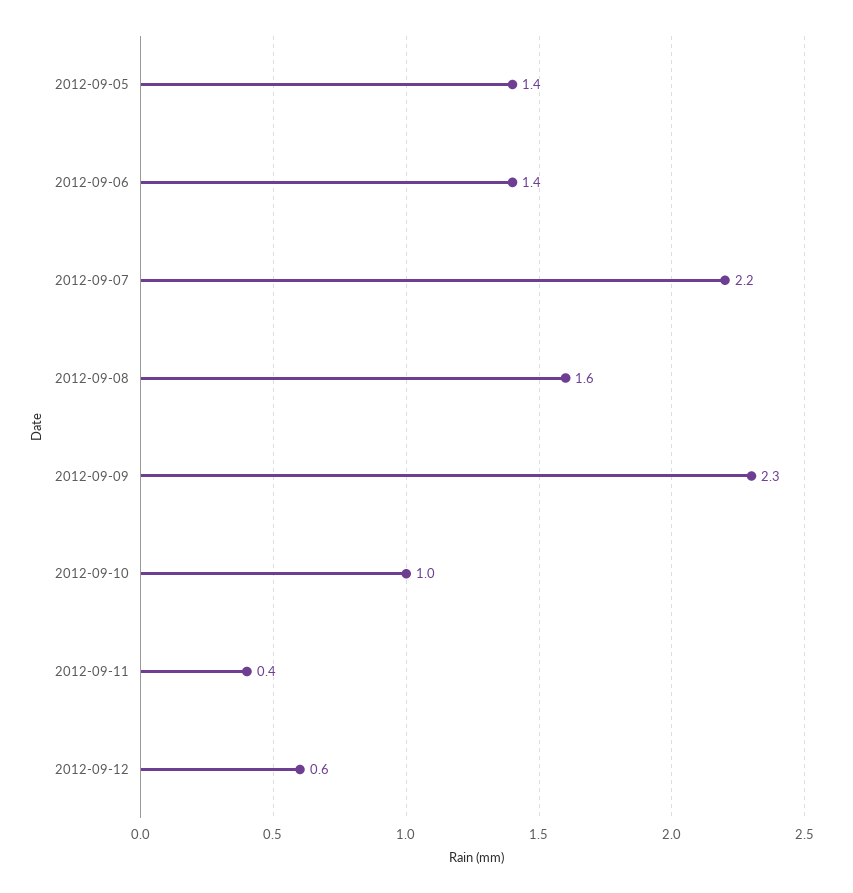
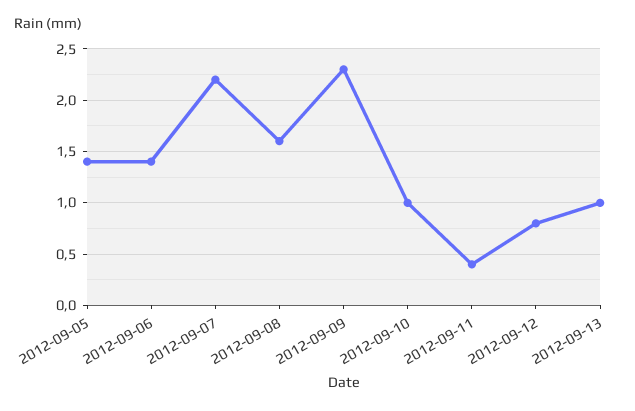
2012-09-12: 0.6 -> 0.8
2012-09-13: none -> 1

